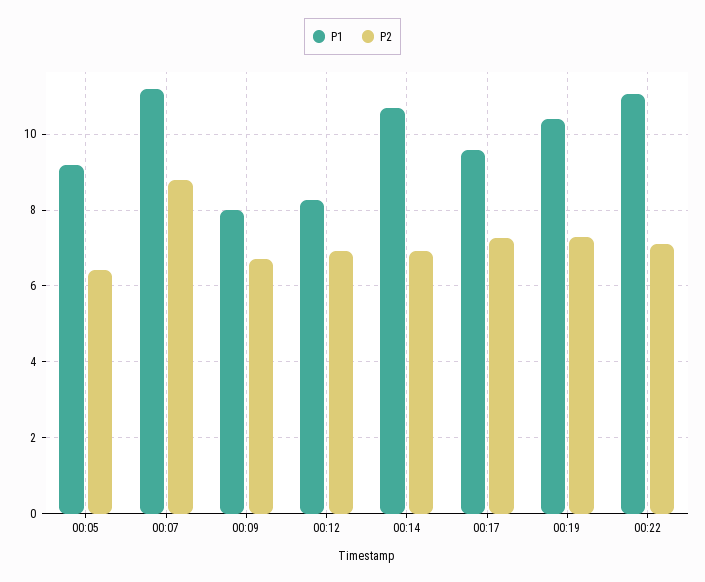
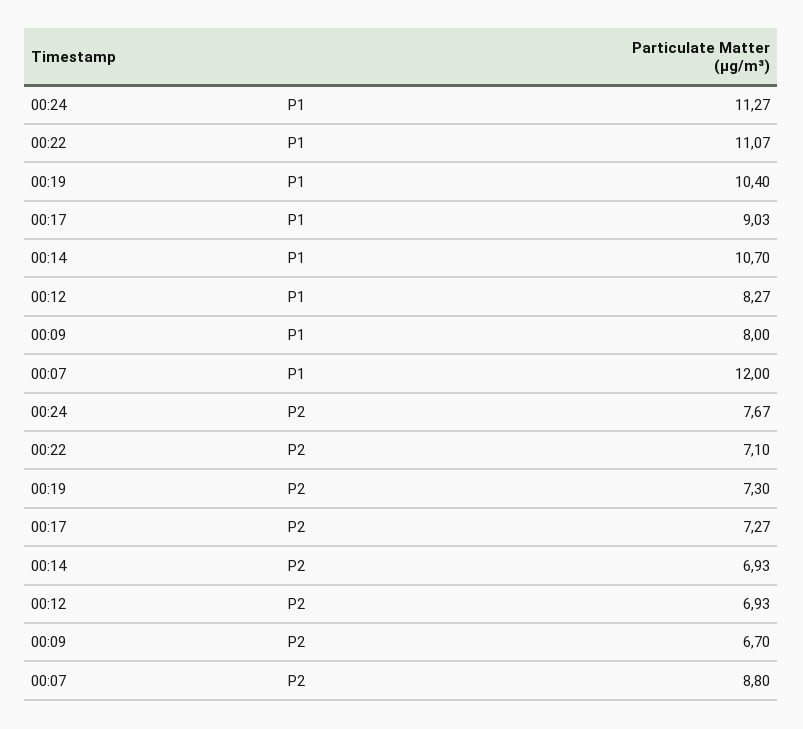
P1, 00:05: 9.2 -> none
P2, 00:05: 6.4 -> none
P1, 00:07: 11.2 -> 12
P1, 00:17: 9.6 -> 9.03
P1, 00:24: none -> 11.27
P2, 00:24: none -> 7.67

